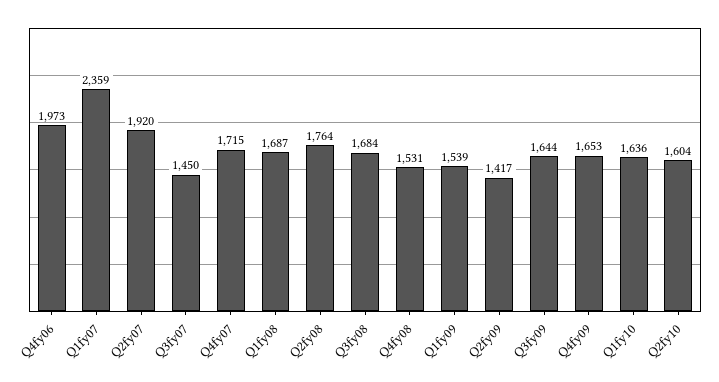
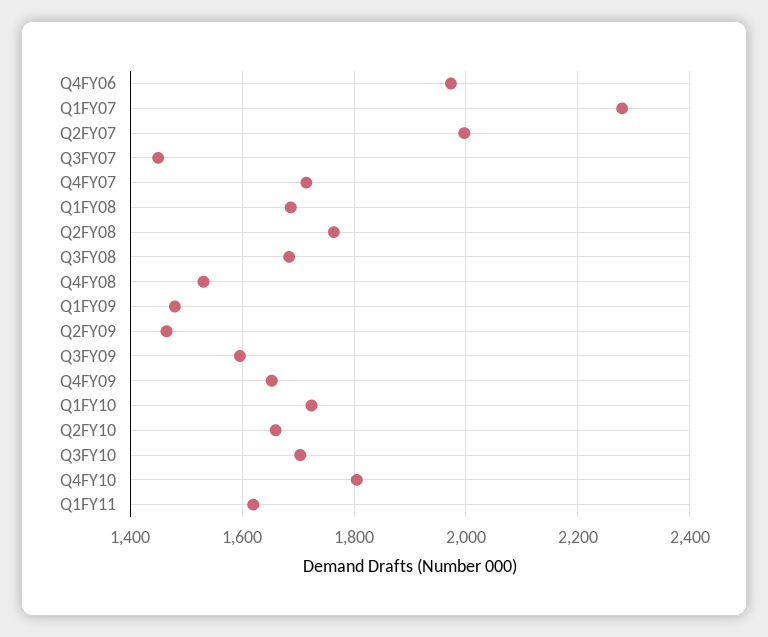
Q1fy07: 2359 -> 2280
Q2fy07: 1920 -> 2000
Q1fy09: 1539 -> 1480
Q2fy09: 1417 -> 1460
Q3fy09: 1644 -> 1600
Q1fy10: 1636 -> 1720
Q2fy10: 1604 -> 1660
Q3FY10: none -> 1700
Q4FY10: none -> 1800
Q1FY11: none -> 1620

